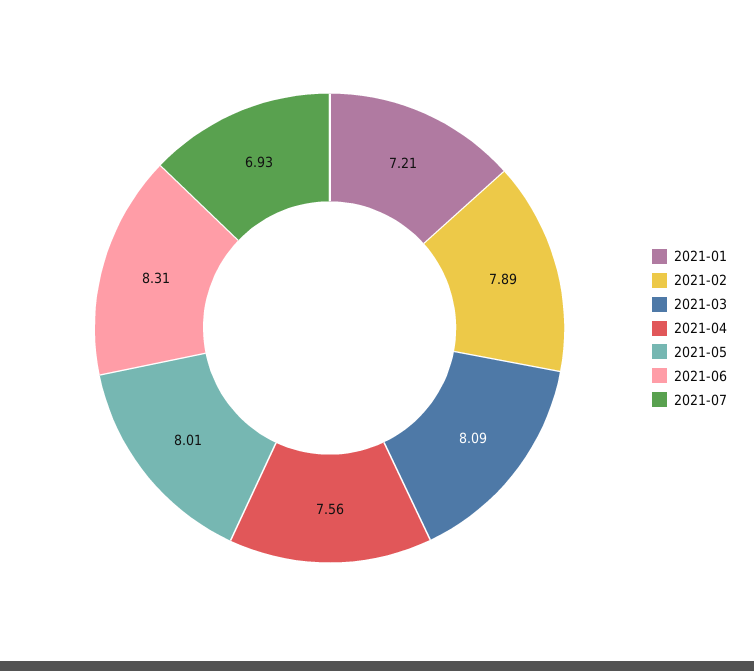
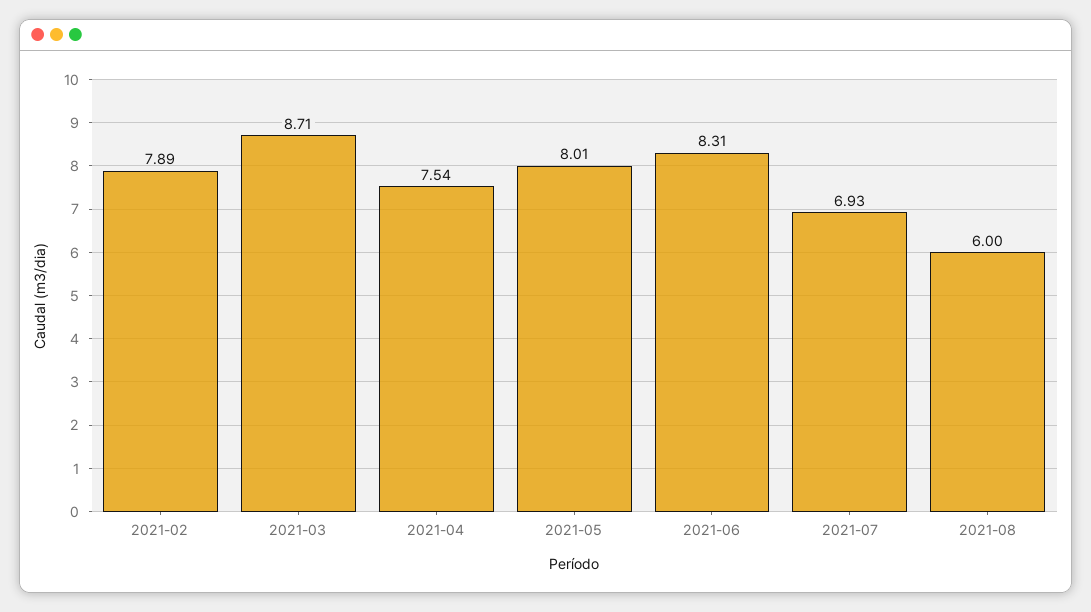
2021-01: 7.21 -> none
2021-03: 8.09 -> 8.71
2021-04: 7.56 -> 7.54
2021-08: none -> 6

